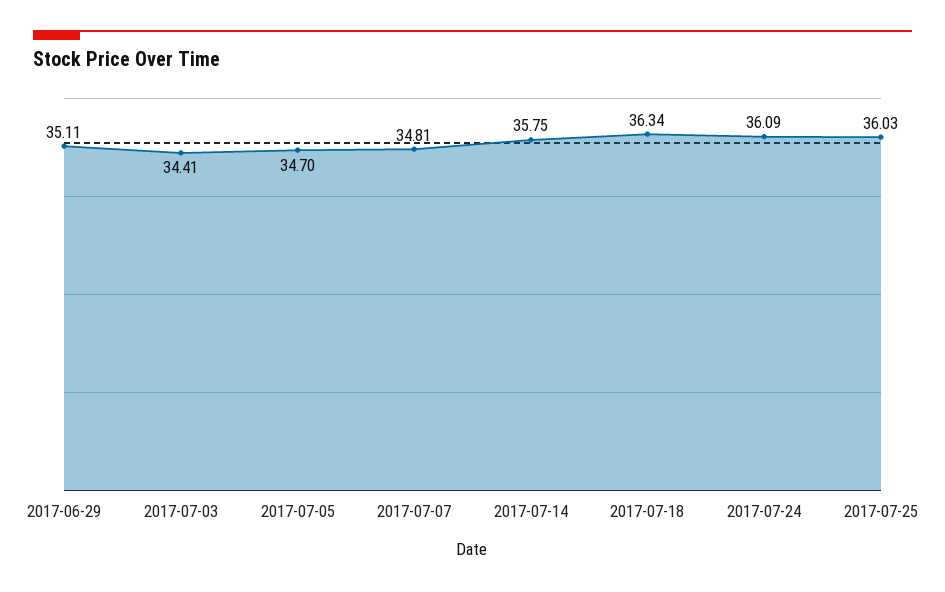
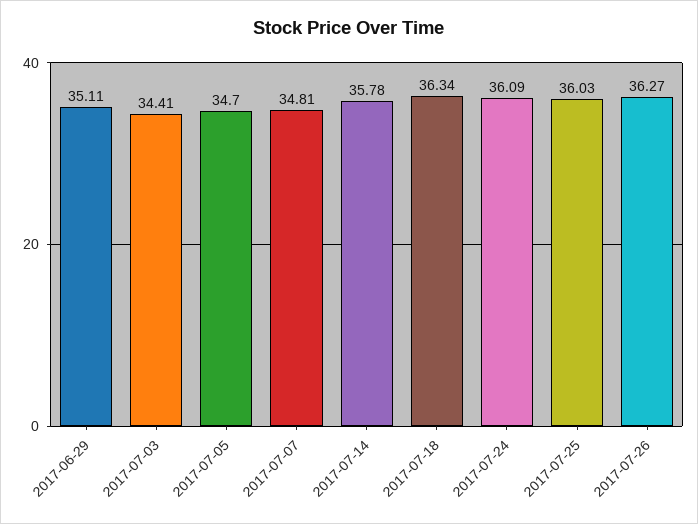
2017-07-14: 35.75 -> 35.78
2017-07-26: none -> 36.27

